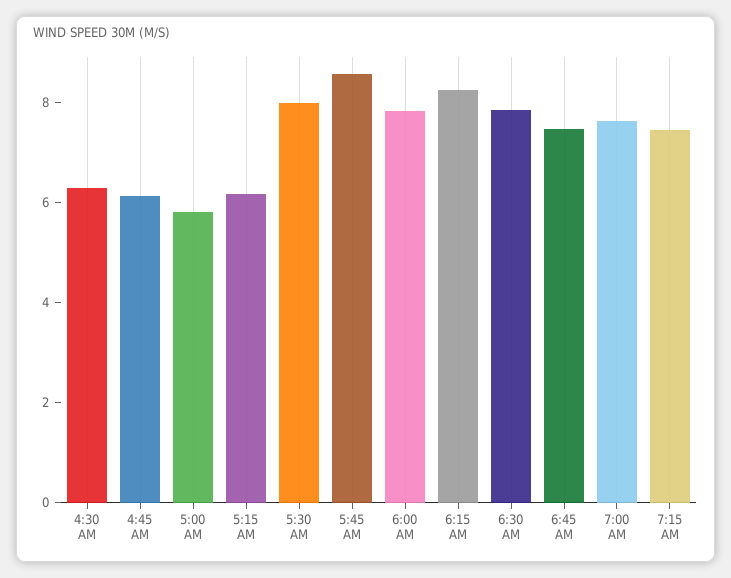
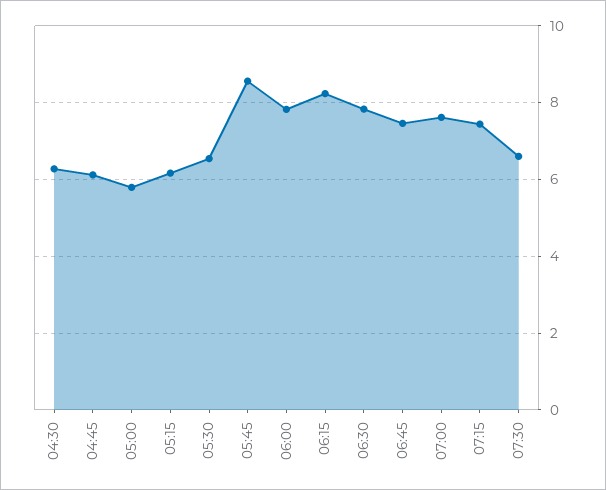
5:30 AM: 8 -> 6.6
07:30: none -> 6.6

